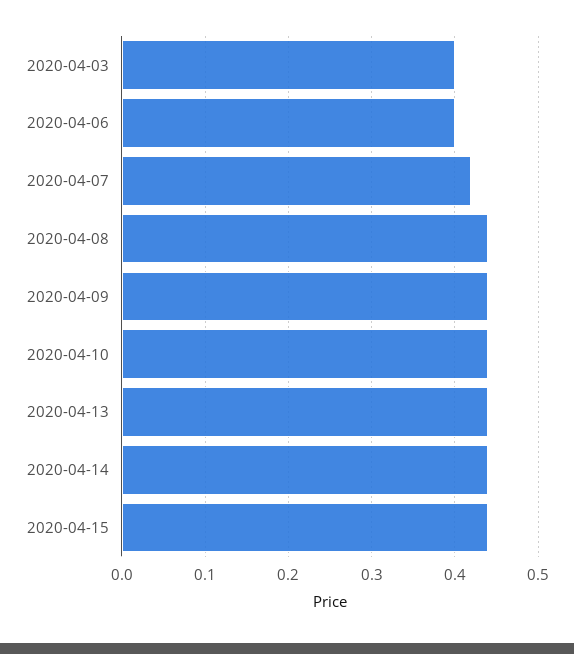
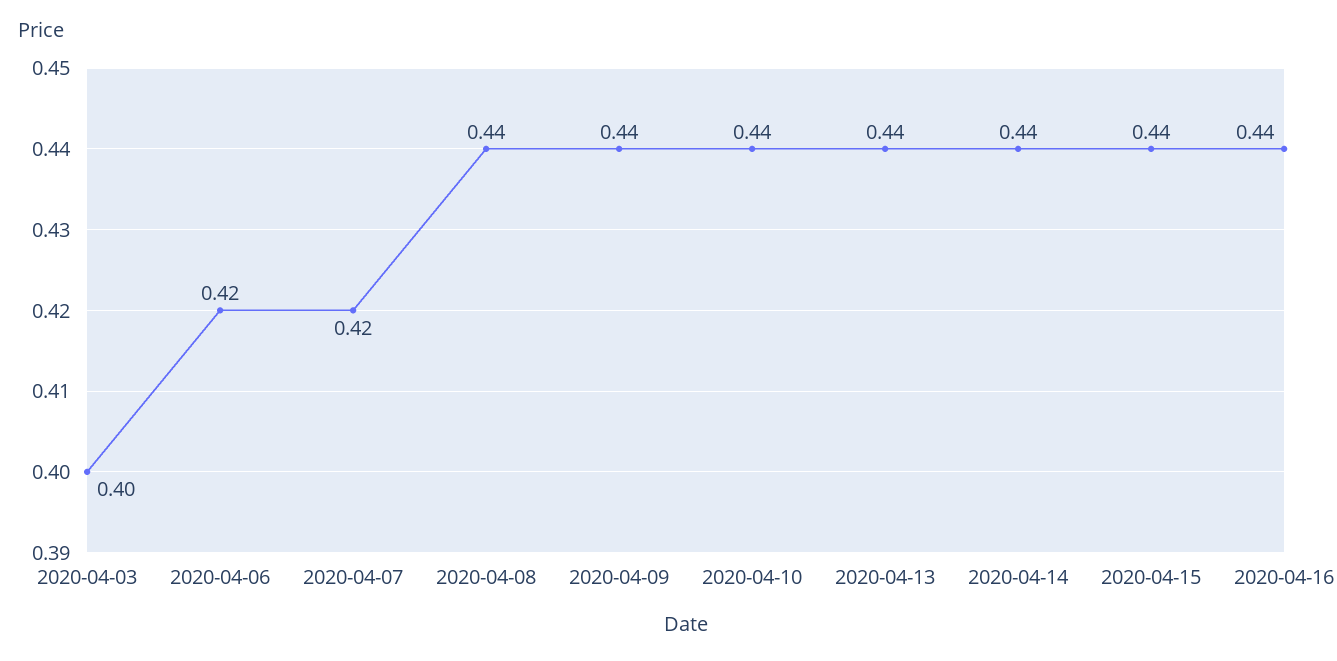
2020-04-06: 0.4 -> 0.42
2020-04-16: none -> 0.44

